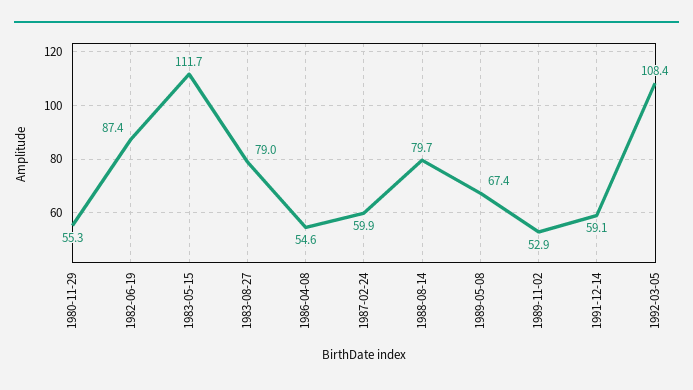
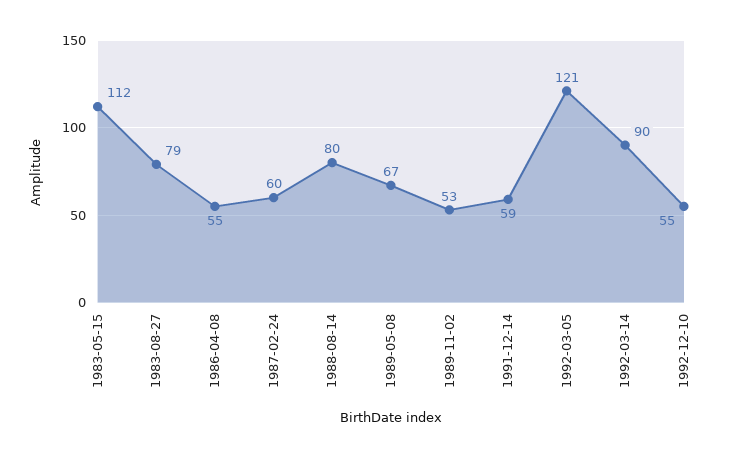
1980-11-29: 55.3 -> none
1982-06-19: 87.4 -> none
1992-03-05: 108.4 -> 121
1992-03-14: none -> 90
1992-12-10: none -> 55

